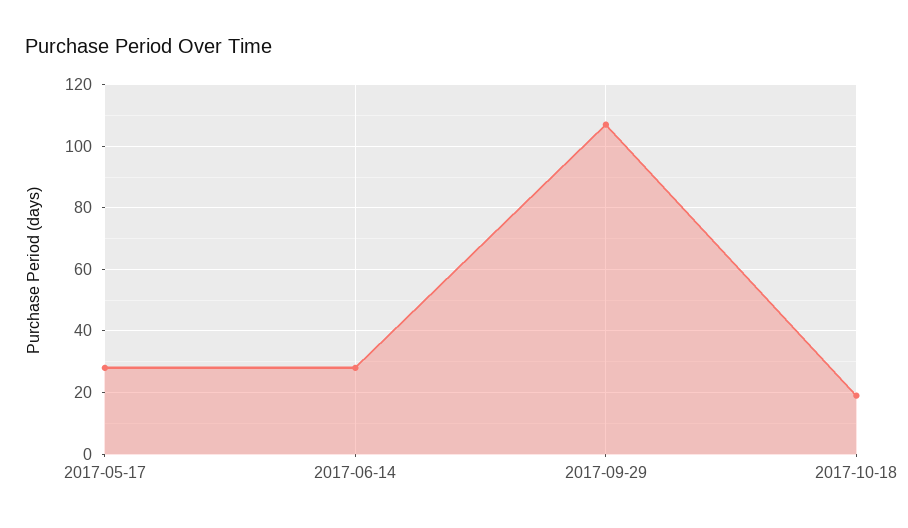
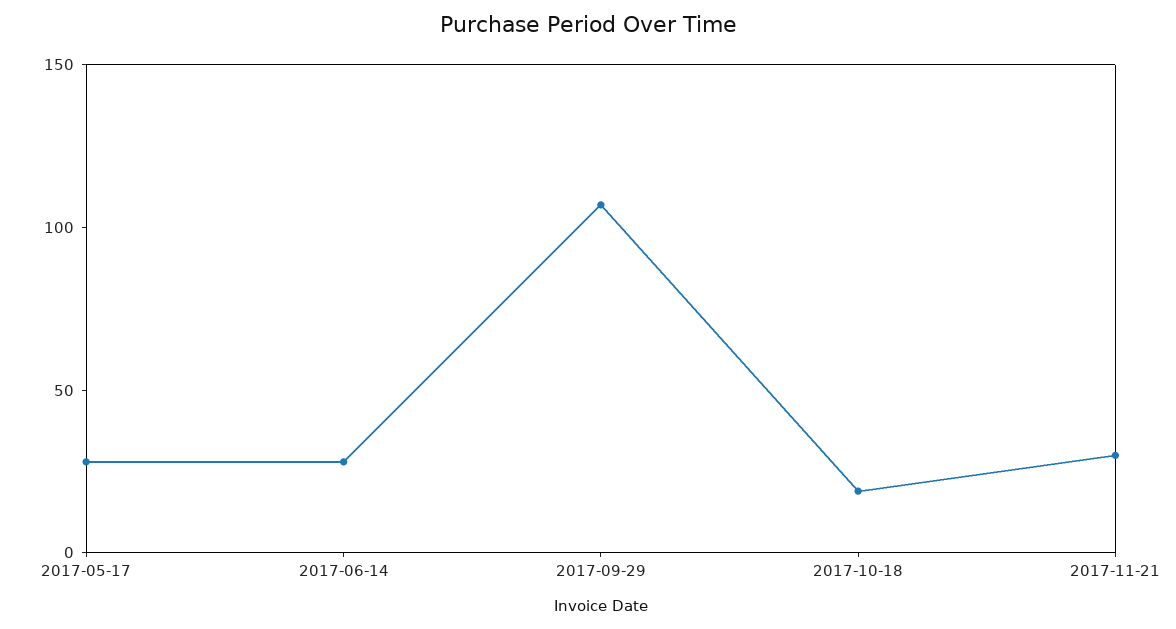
2017-11-21: none -> 30

